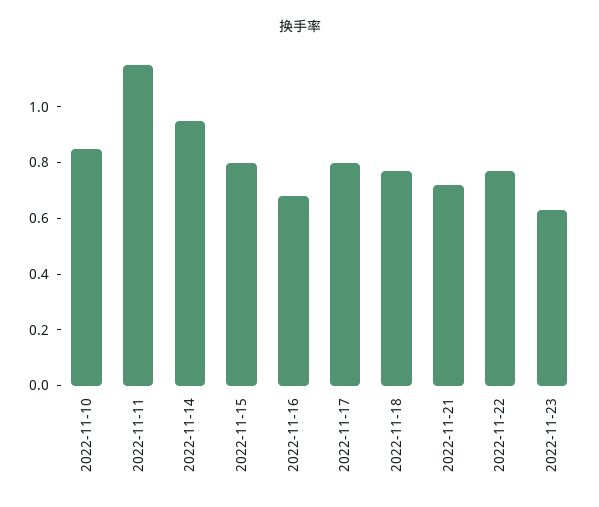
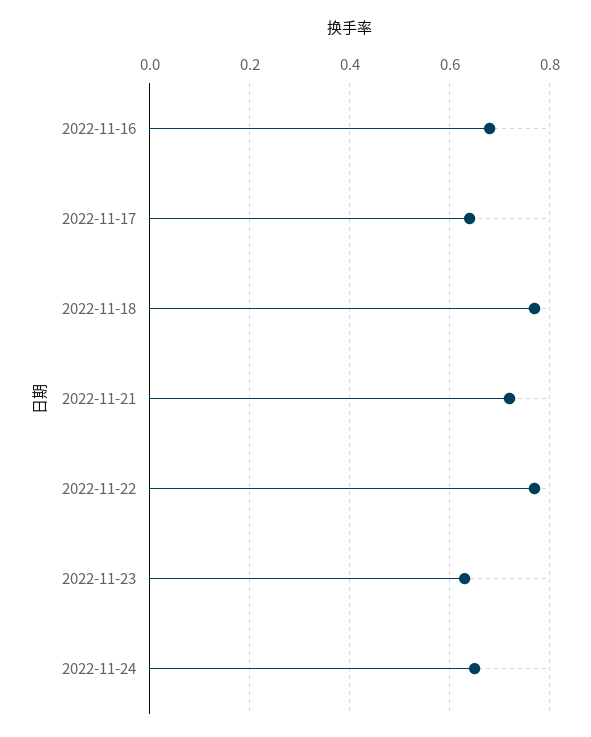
2022-11-10: 0.85 -> none
2022-11-11: 1.15 -> none
2022-11-14: 0.95 -> none
2022-11-15: 0.8 -> none
2022-11-17: 0.8 -> 0.65
2022-11-24: none -> 0.65

